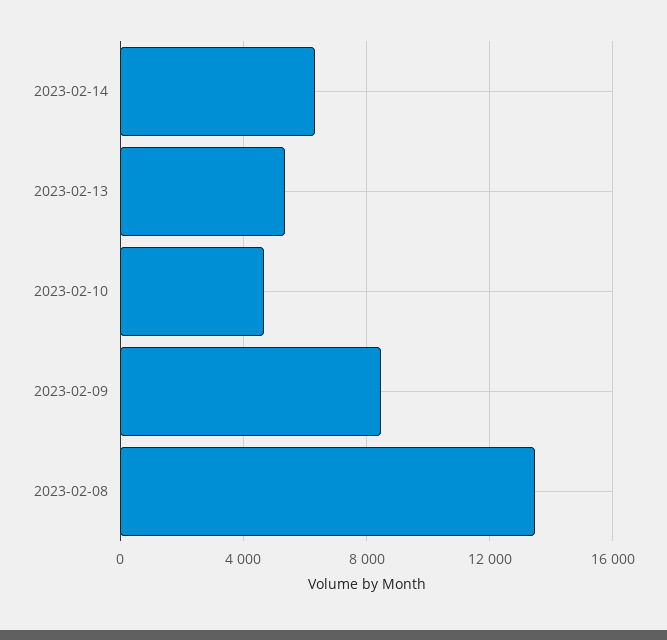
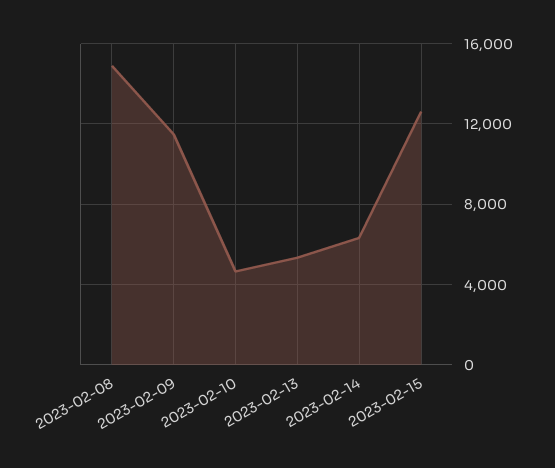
2023-02-09: 8500 -> 11500
2023-02-08: 13500 -> 15000
2023-02-15: none -> 12500

